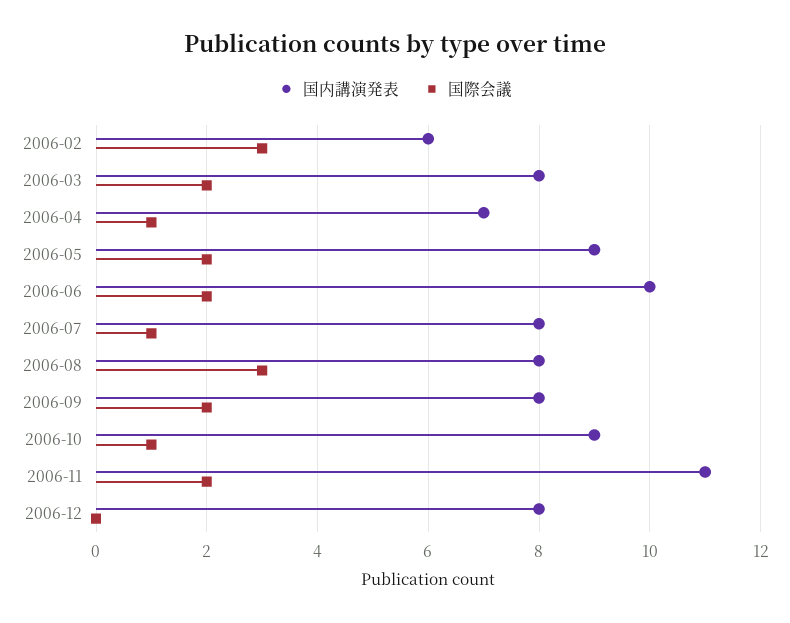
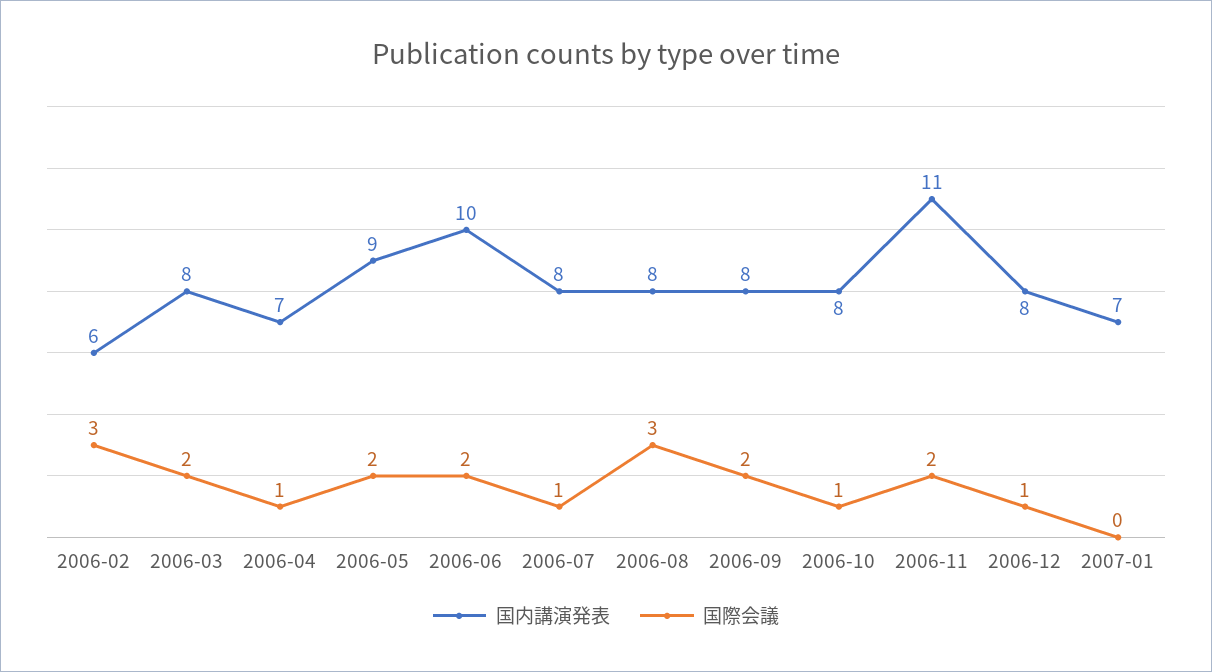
国内講演発表, 2006-10: 9 -> 8
国際会議, 2006-12: 0 -> 1
国内講演発表, 2007-01: none -> 7
国際会議, 2007-01: none -> 0

